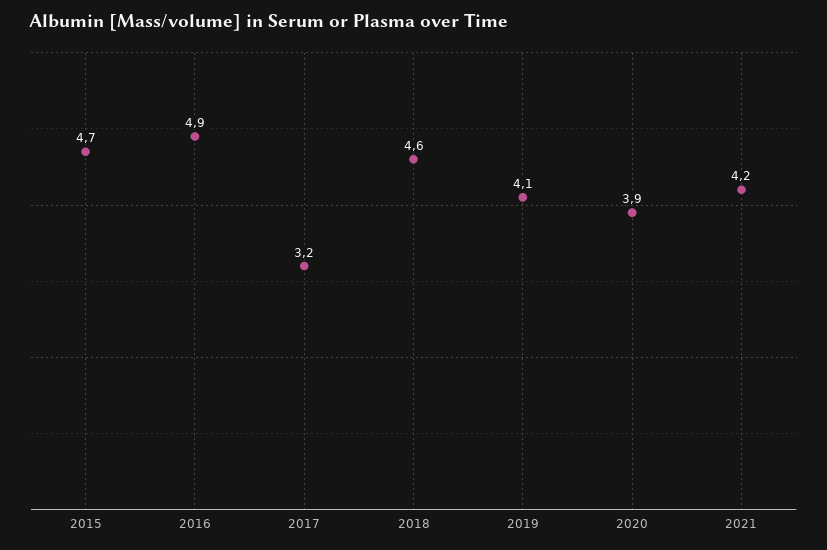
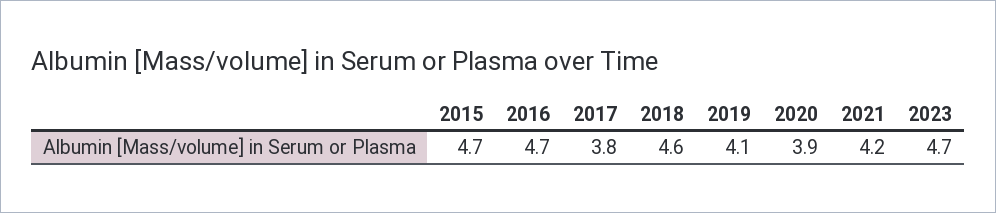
2016: 4.9 -> 4.7
2017: 3.2 -> 3.8
2023: none -> 4.7

